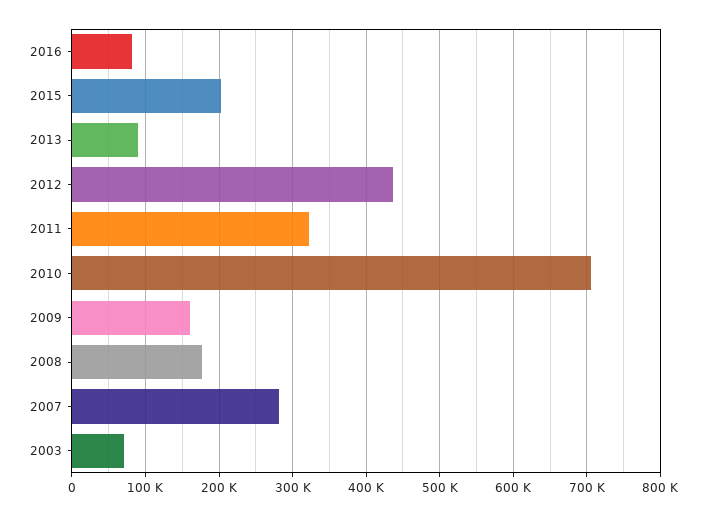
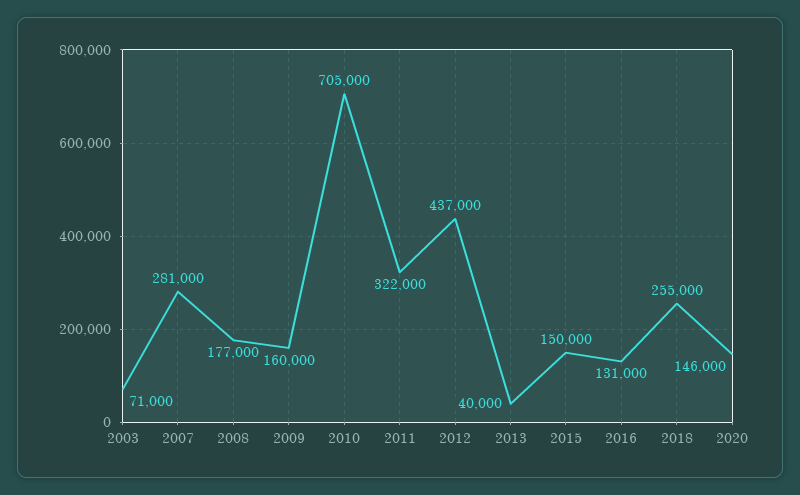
2016: 80000 -> 131000
2015: 200000 -> 150000
2013: 90000 -> 40000
2018: none -> 255000
2020: none -> 146000

